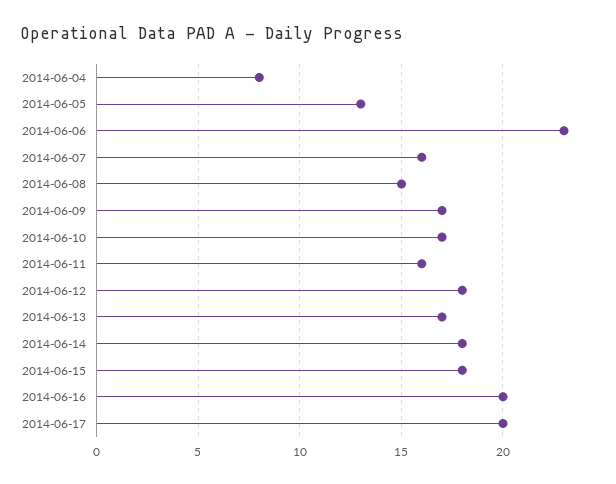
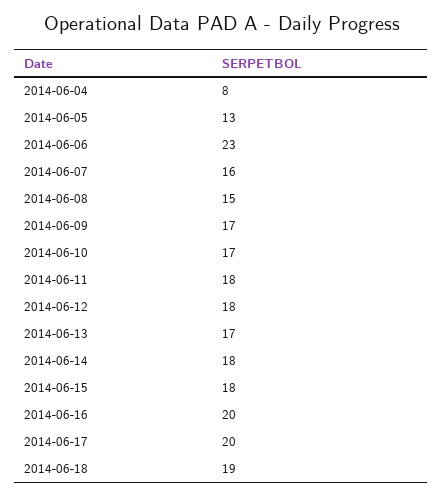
2014-06-11: 16 -> 18
2014-06-18: none -> 19

